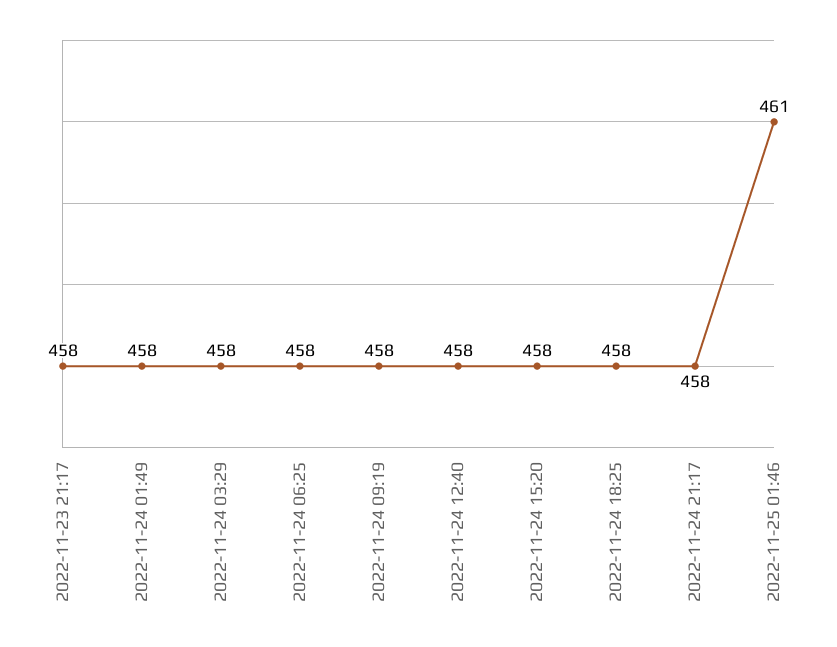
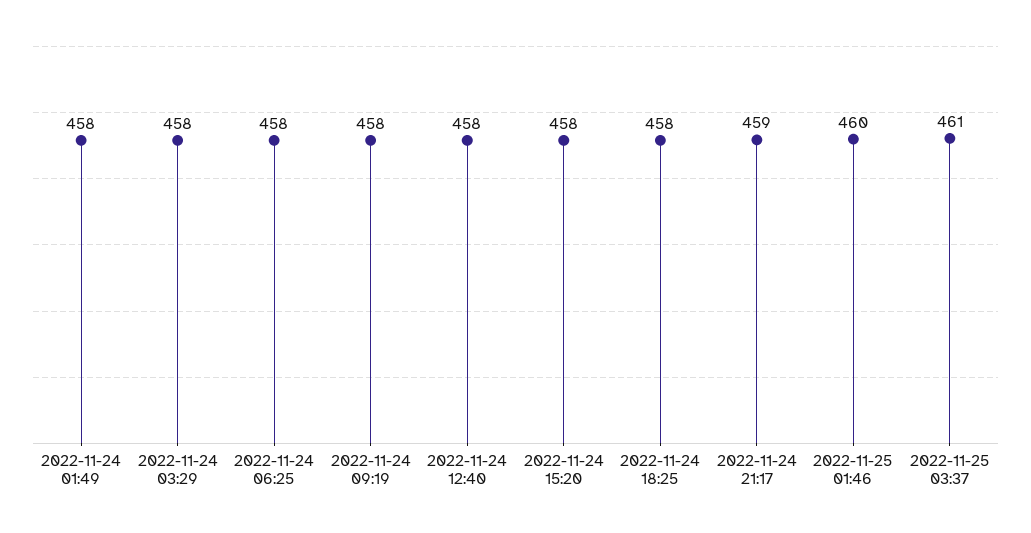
2022-11-23 21:17: 458 -> none
2022-11-24 21:17: 458 -> 459
2022-11-25 01:46: 461 -> 460
2022-11-25 03:37: none -> 461

